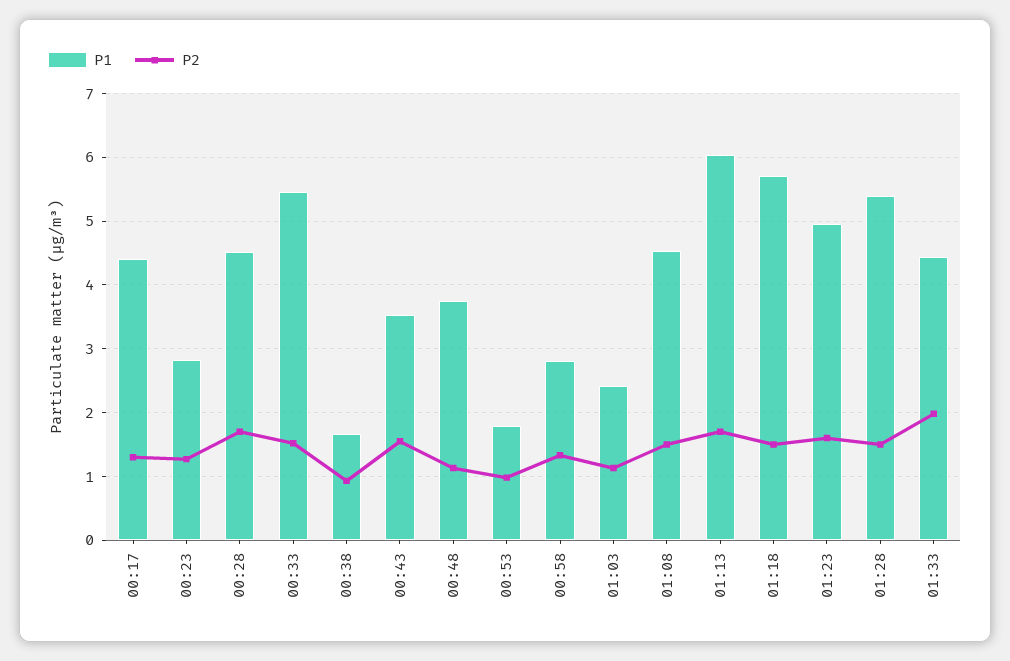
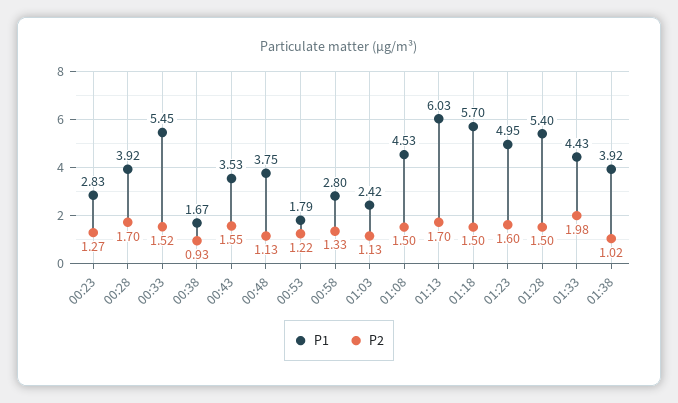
P1, 00:17: 4.4 -> none
P2, 00:17: 1.3 -> none
P1, 00:28: 4.5 -> 3.92
P2, 00:53: 1 -> 1.22
P1, 01:38: none -> 3.92
P2, 01:38: none -> 1.02

